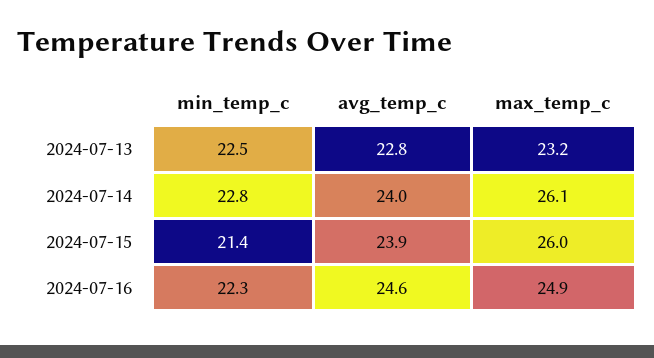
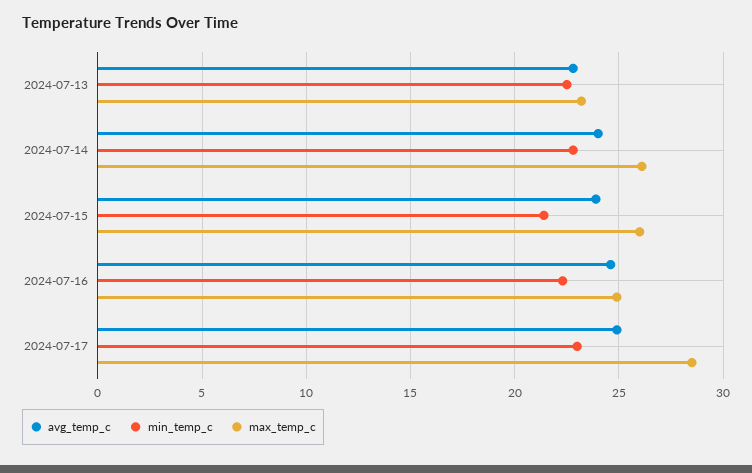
avg_temp_c, 2024-07-17: none -> 25
min_temp_c, 2024-07-17: none -> 23
max_temp_c, 2024-07-17: none -> 28.5

